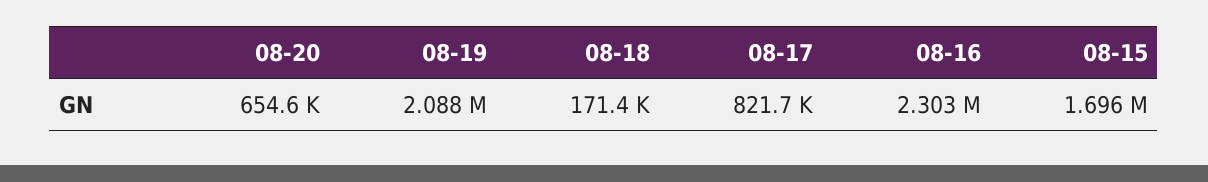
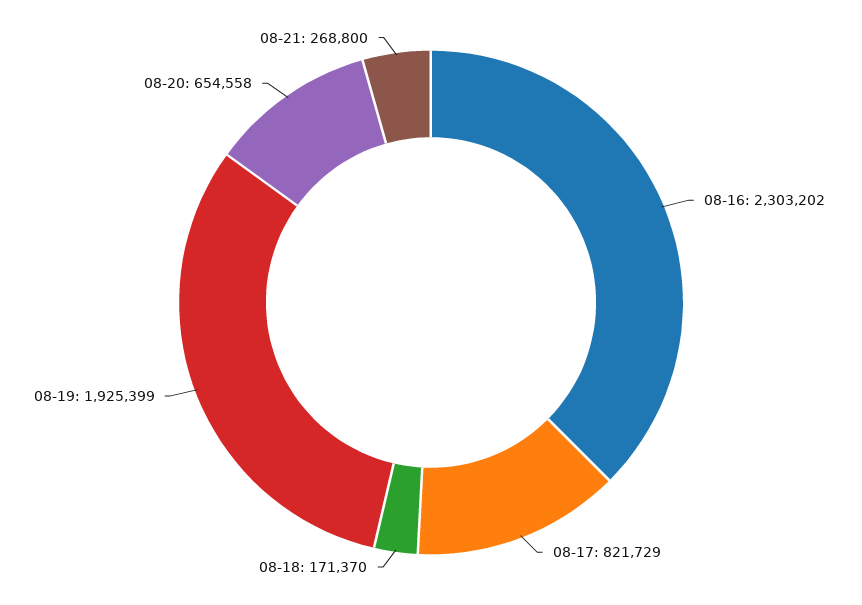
08-19: 2088000 -> 1925399
08-15: 1696000 -> none
08-21: none -> 268800

